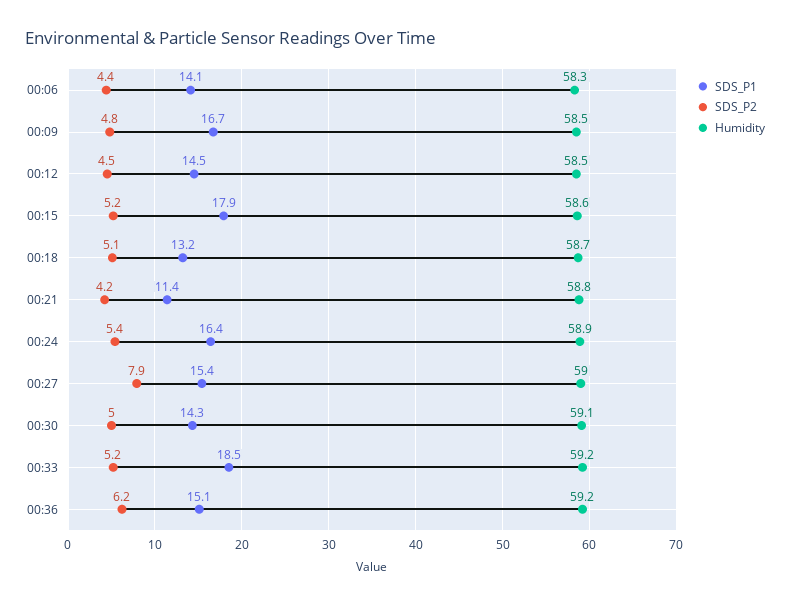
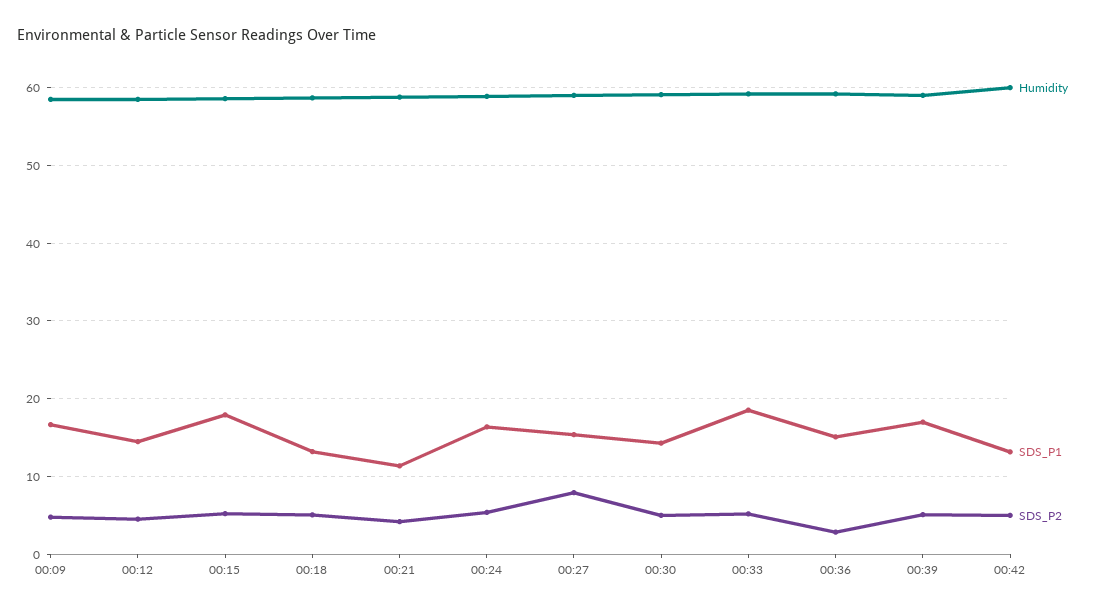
SDS_P1, 00:06: 14.1 -> none
SDS_P2, 00:06: 4.4 -> none
Humidity, 00:06: 58.3 -> none
SDS_P2, 00:36: 6.2 -> 3
Humidity, 00:39: none -> 59
SDS_P1, 00:39: none -> 17
SDS_P2, 00:39: none -> 5
Humidity, 00:42: none -> 60
SDS_P1, 00:42: none -> 13
SDS_P2, 00:42: none -> 5

